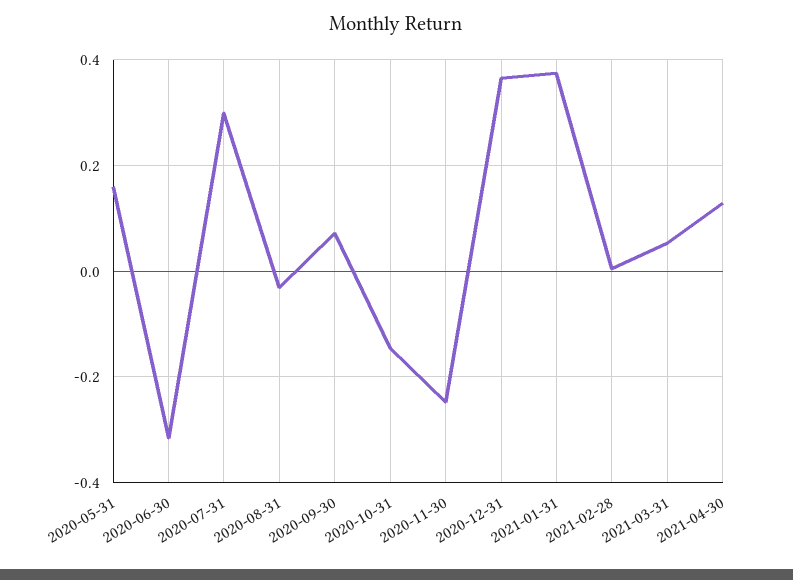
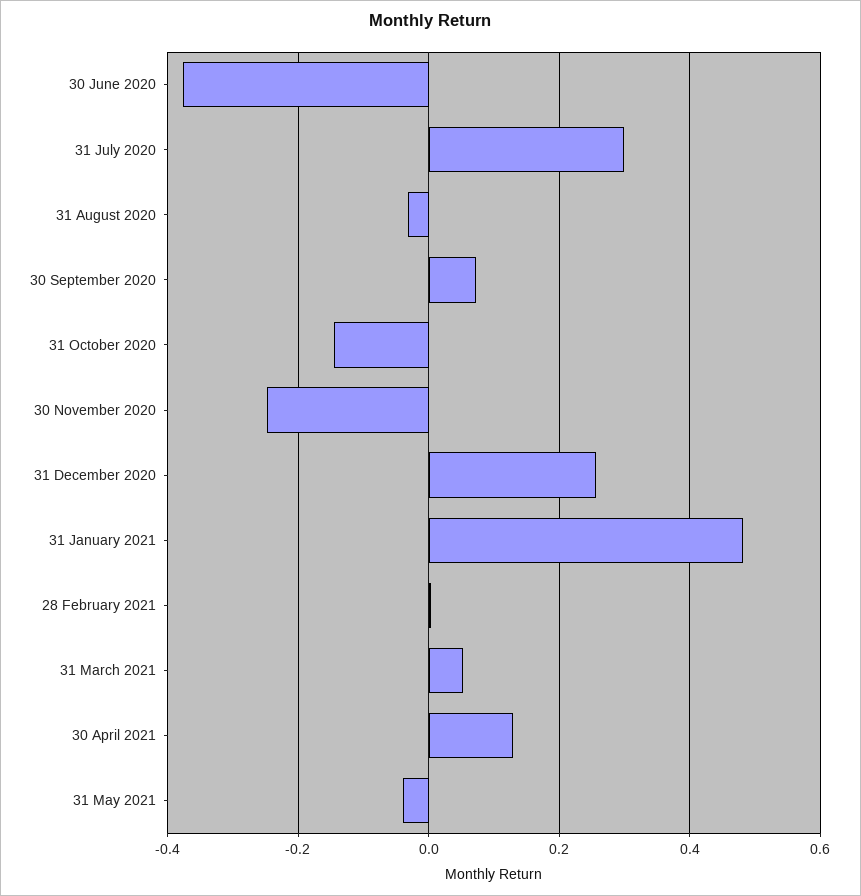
2020-05-31: 0.16 -> none
2020-06-30: -0.32 -> -0.38
2020-12-31: 0.36 -> 0.26
2021-01-31: 0.38 -> 0.48
31 May 2021: none -> -0.04

